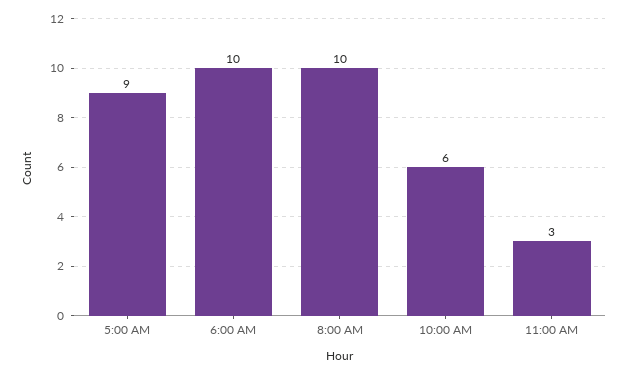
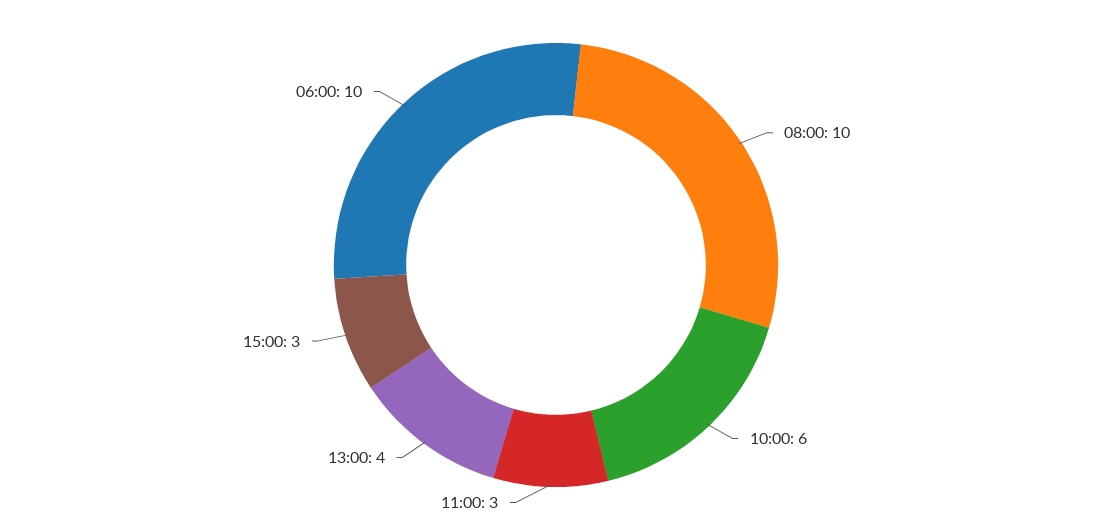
5:00 AM: 9 -> none
13:00: none -> 4
15:00: none -> 3

